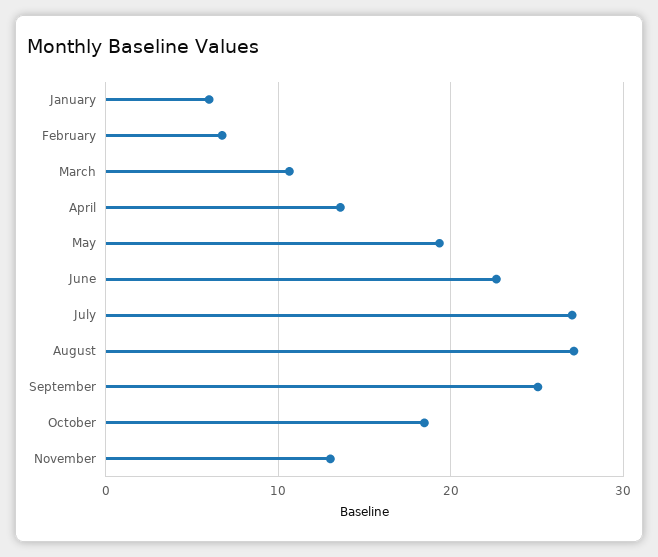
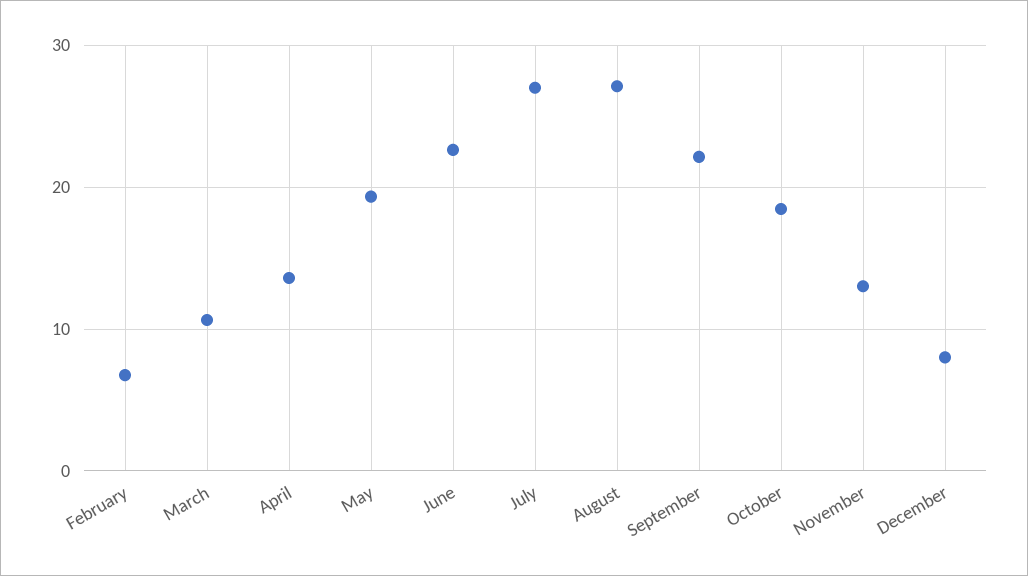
January: 6 -> none
September: 25 -> 22
December: none -> 8

